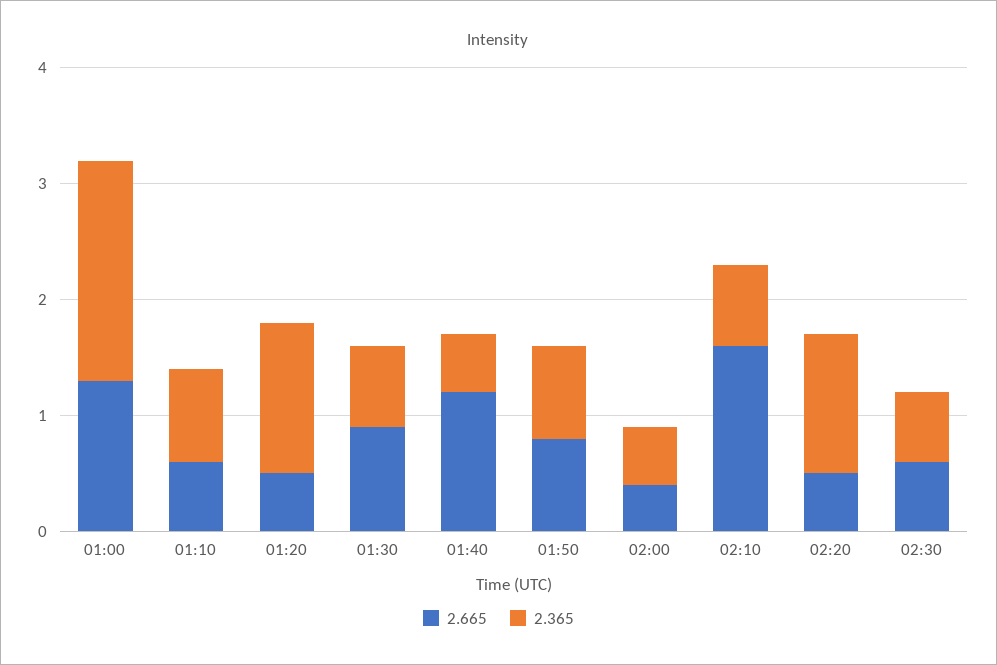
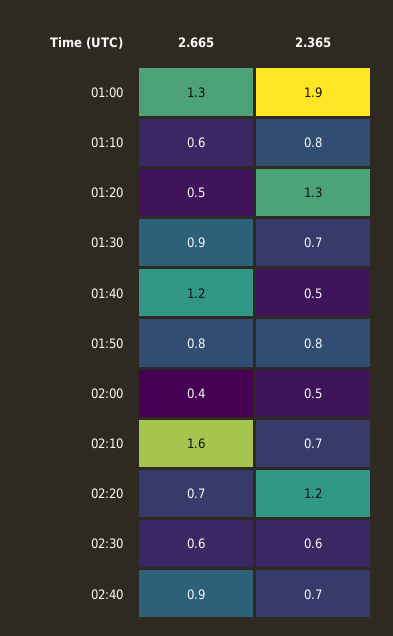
2.665, 02:20: 0.5 -> 0.7
2.665, 02:40: none -> 0.9
2.365, 02:40: none -> 0.7

